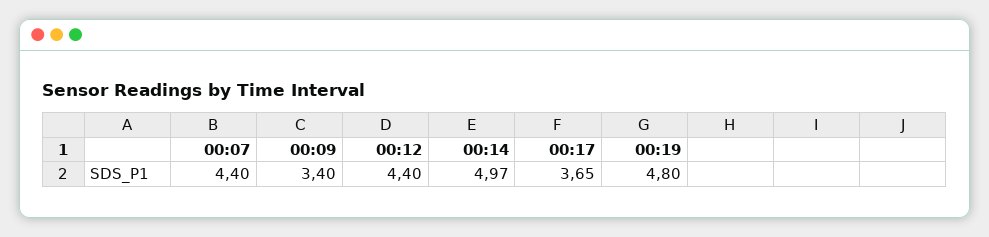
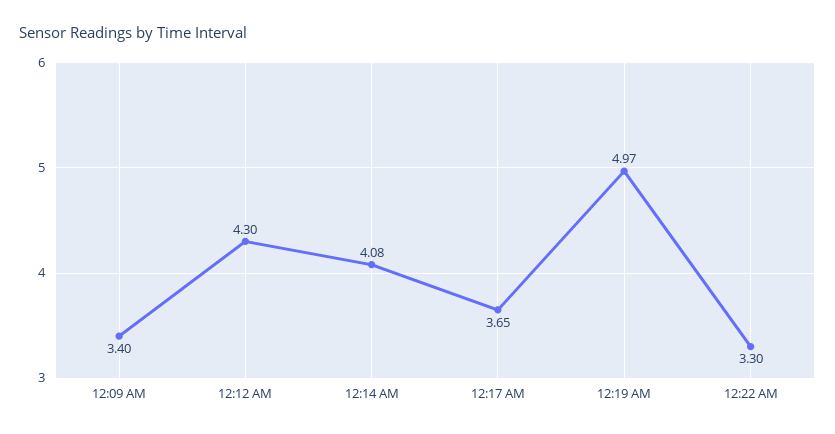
00:07: 4.4 -> none
00:12: 4.4 -> 4.3
00:14: 4.97 -> 4.08
00:19: 4.8 -> 4.97
12:22 AM: none -> 3.3

